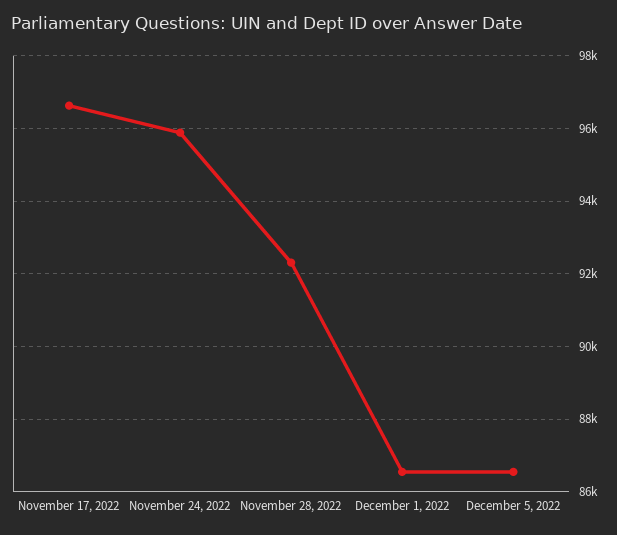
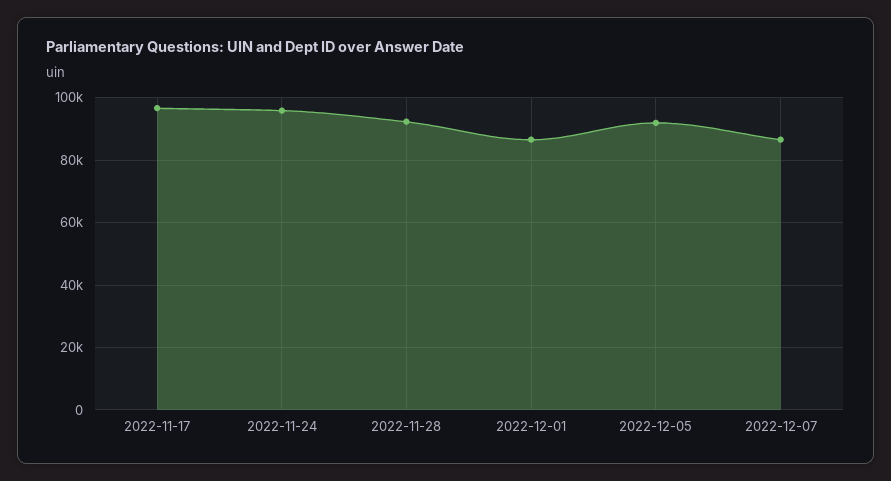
December 5, 2022: 86600 -> 92000
2022-12-07: none -> 86000

